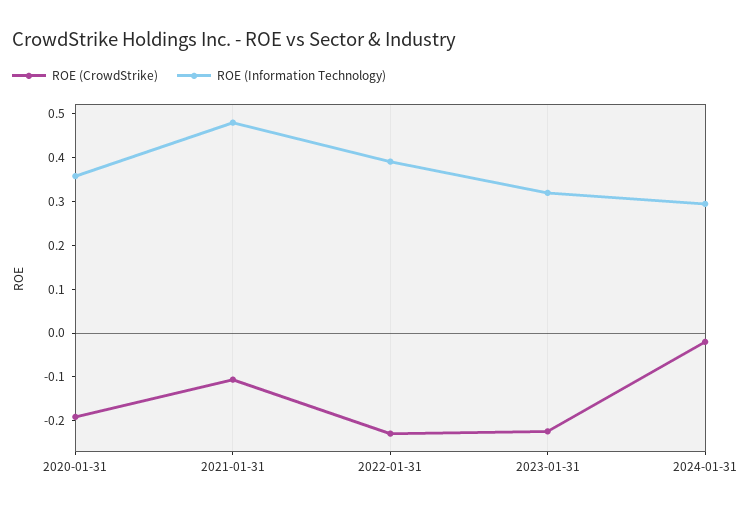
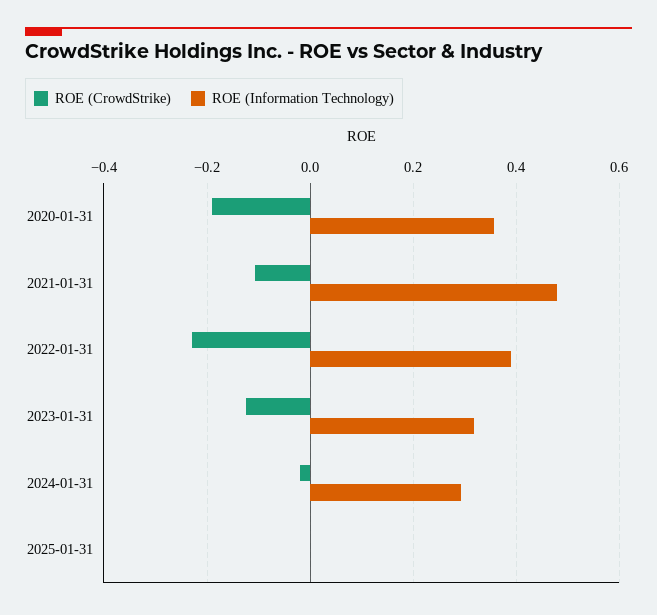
ROE (CrowdStrike), 2023-01-31: -0.22 -> -0.12
ROE (CrowdStrike), 2025-01-31: none -> 0
ROE (Information Technology), 2025-01-31: none -> 0

